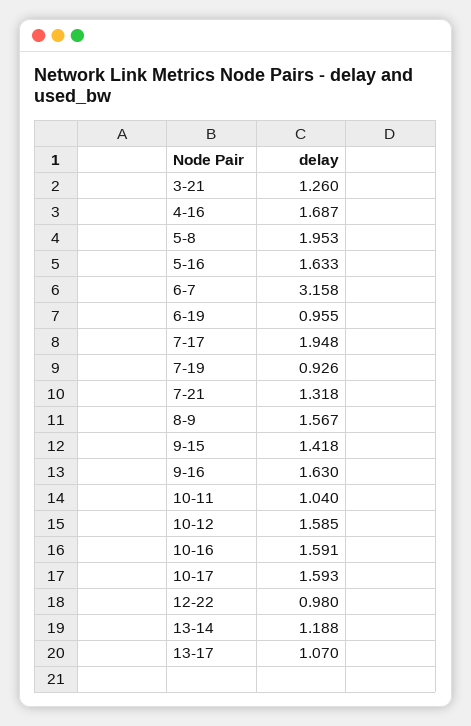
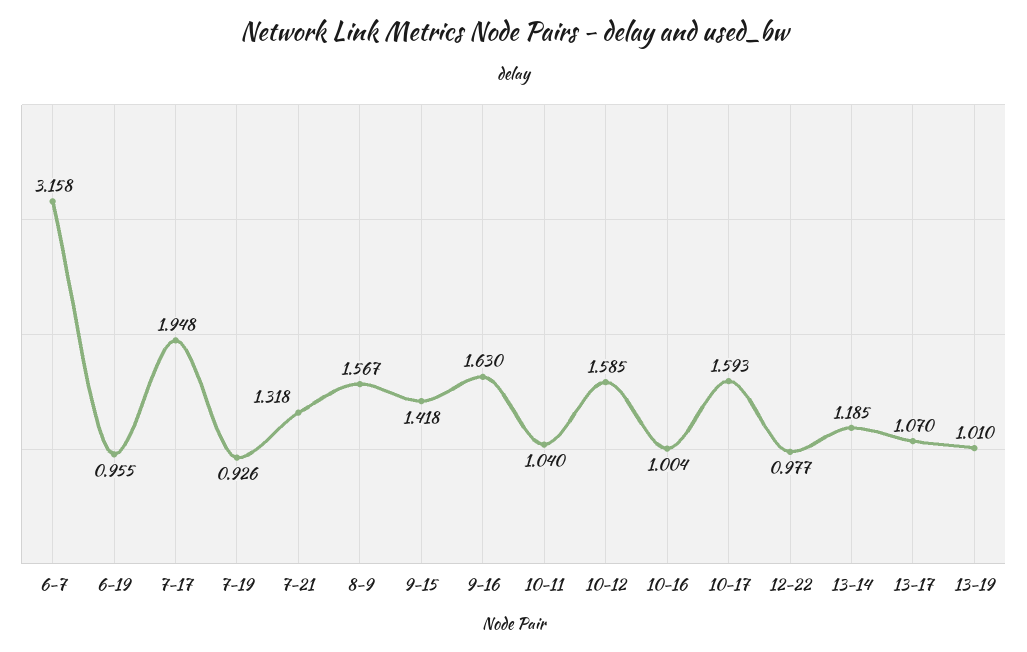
3-21: 1.26 -> none
4-16: 1.687 -> none
5-8: 1.953 -> none
5-16: 1.633 -> none
10-16: 1.591 -> 1.004
12-22: 0.98 -> 0.977
13-14: 1.188 -> 1.185
13-19: none -> 1.01

